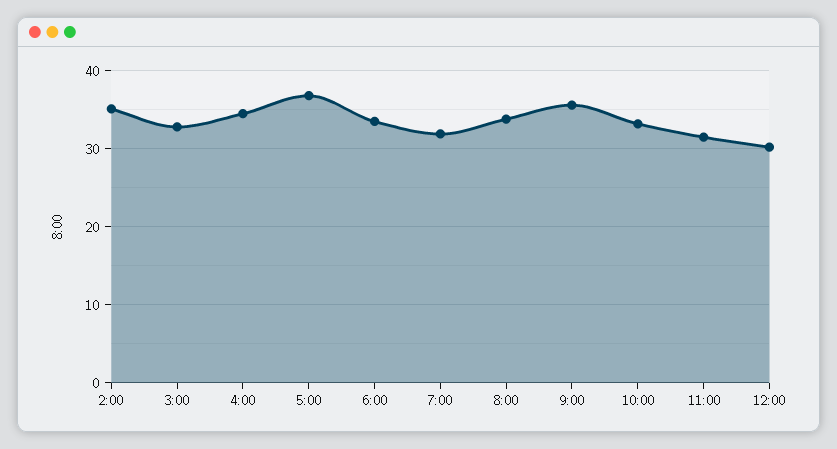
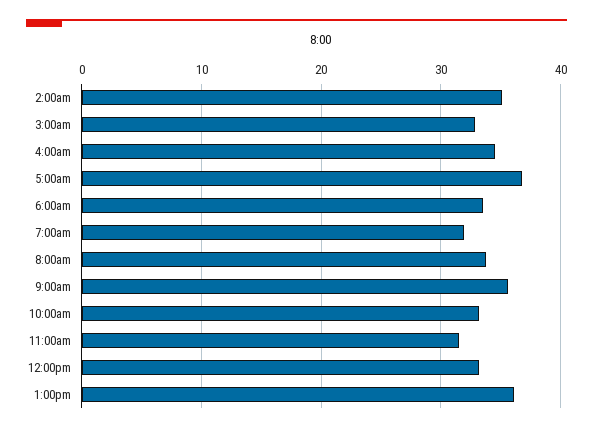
12:00: 30 -> 33
1:00pm: none -> 36

